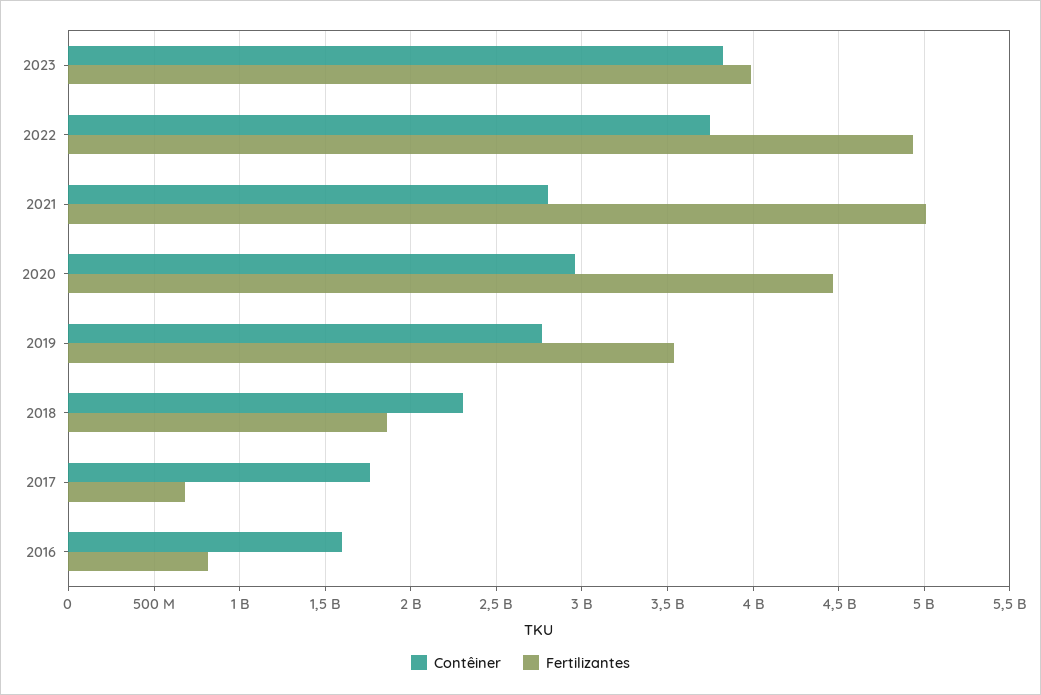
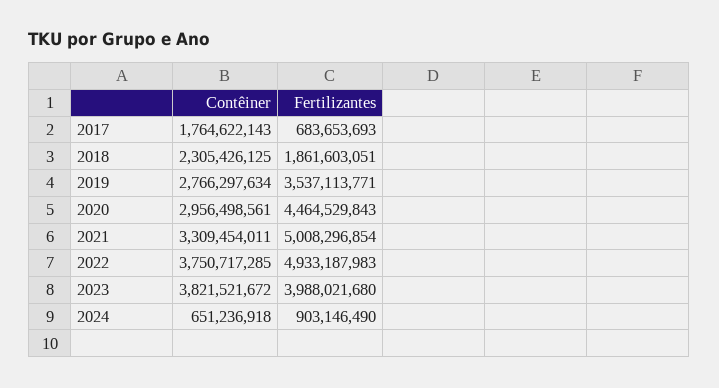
Contêiner, 2021: 2800000000 -> 3309454011
Contêiner, 2016: 1600000000 -> none
Fertilizantes, 2016: 800000000 -> none
Contêiner, 2024: none -> 651236918
Fertilizantes, 2024: none -> 903146490

